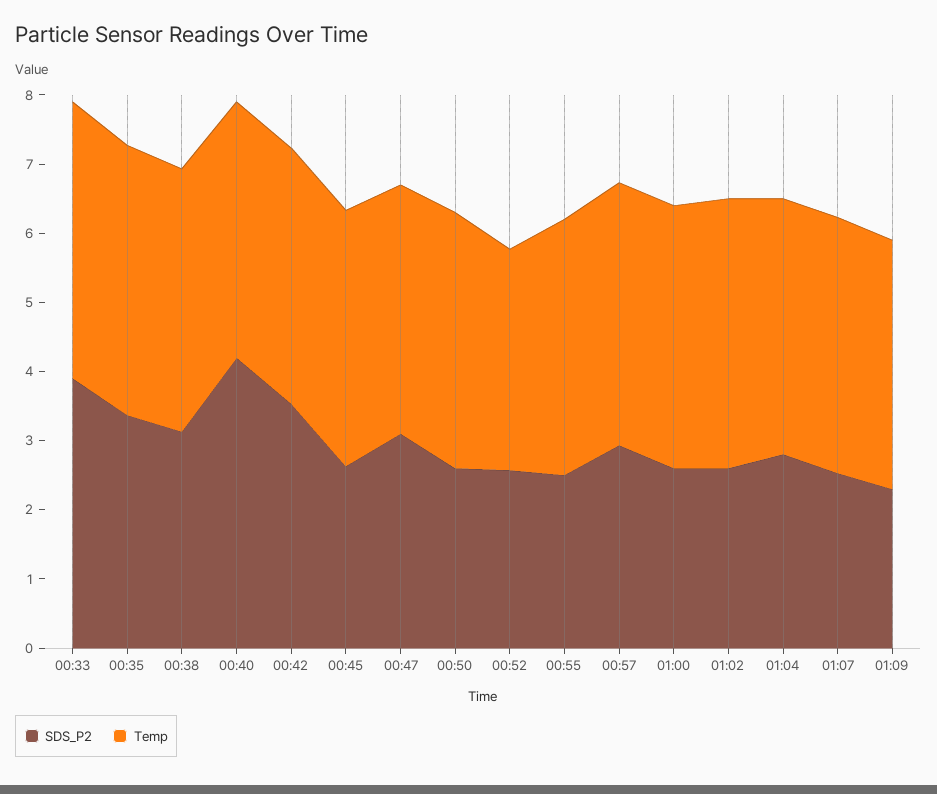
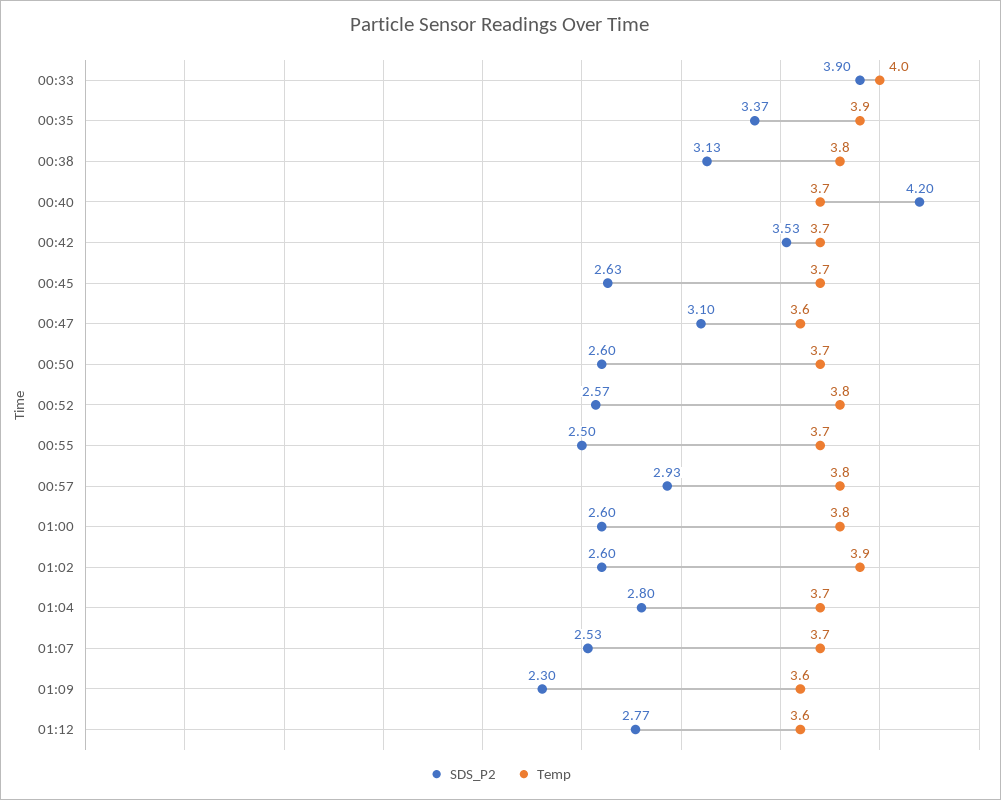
Temp, 00:52: 3.2 -> 3.8
SDS_P2, 01:12: none -> 2.77
Temp, 01:12: none -> 3.6

